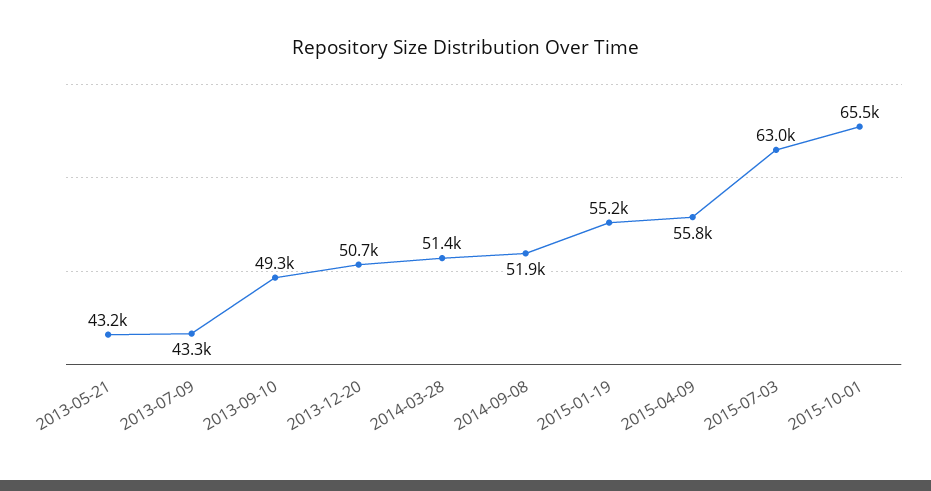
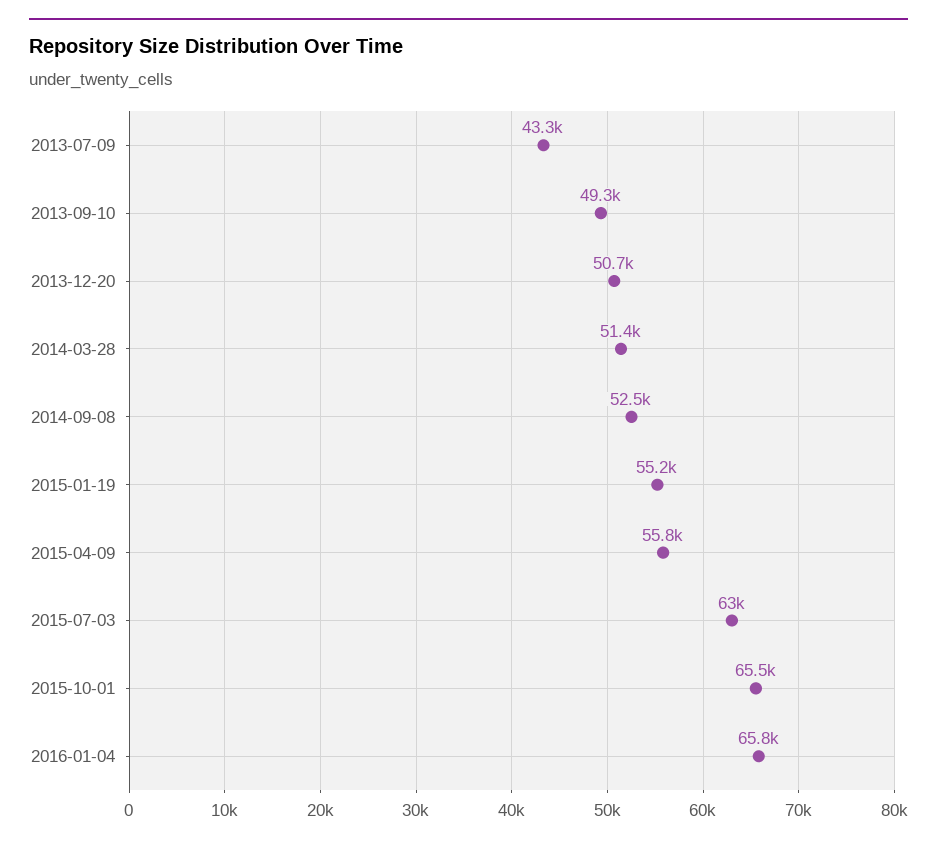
2013-05-21: 43200 -> none
2014-09-08: 51900 -> 52500
2016-01-04: none -> 65800

